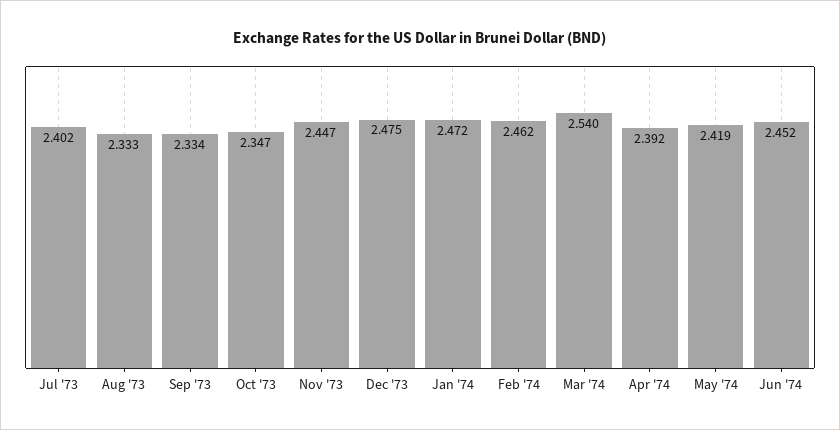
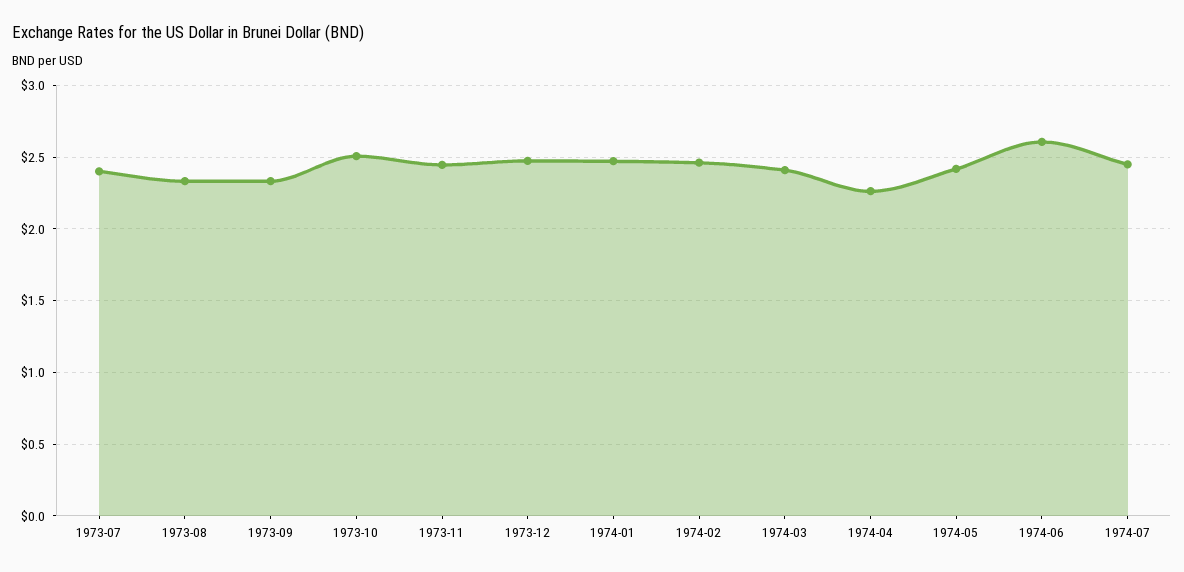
Oct '73: 2.347 -> 2.5
Mar '74: 2.54 -> 2.4
Apr '74: 2.392 -> 2.25
Jun '74: 2.452 -> 2.6
1974-07: none -> 2.45

